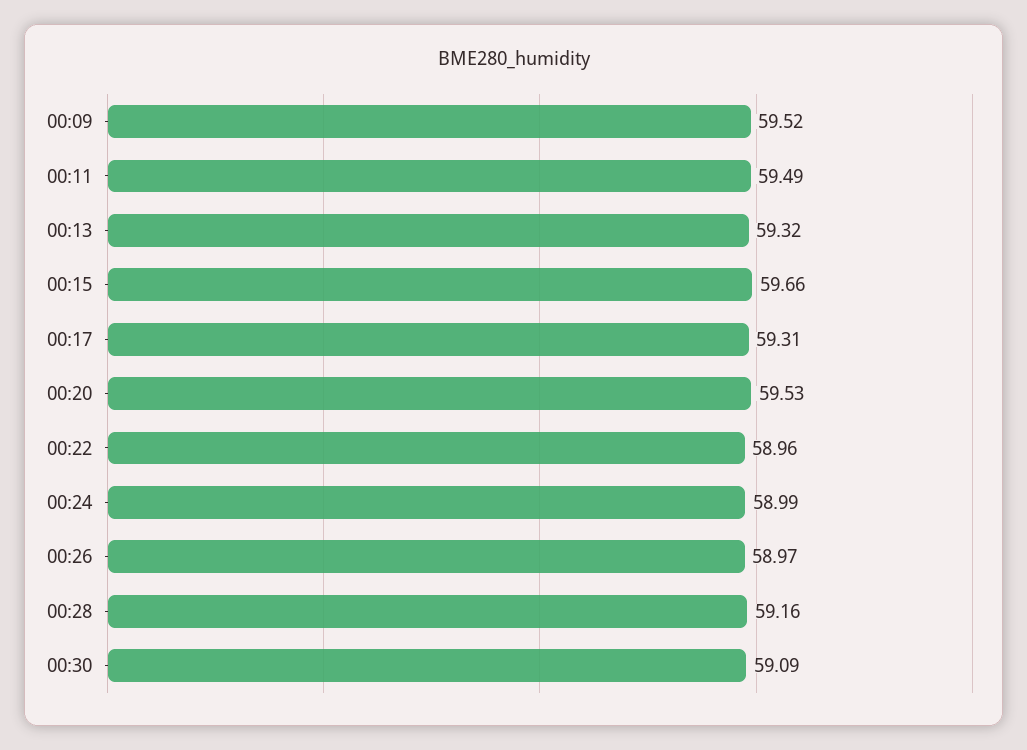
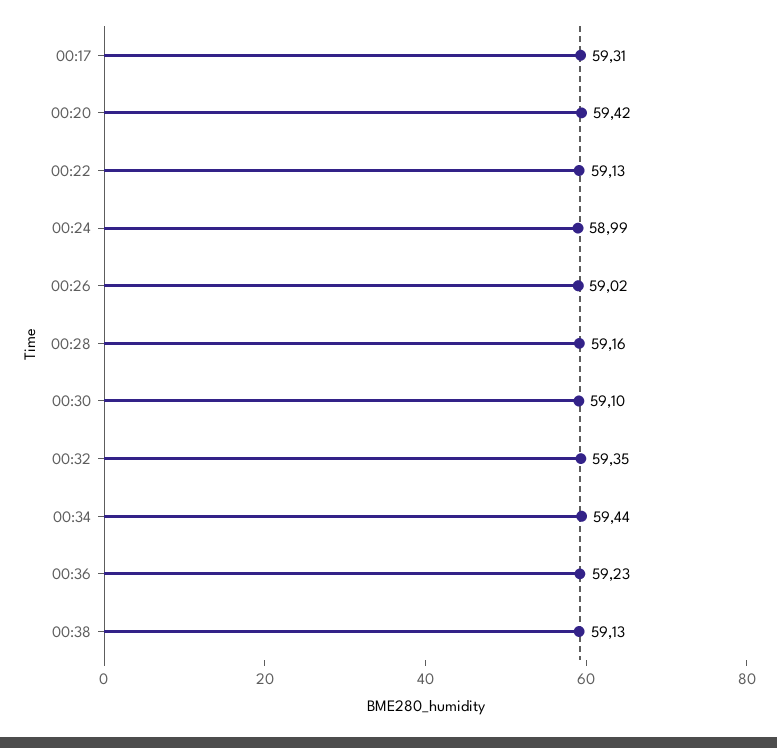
00:09: 59.52 -> none
00:11: 59.49 -> none
00:13: 59.32 -> none
00:15: 59.66 -> none
00:20: 59.53 -> 59.42
00:22: 58.96 -> 59.13
00:26: 58.97 -> 59.02
00:30: 59.09 -> 59.1
00:32: none -> 59.35
00:34: none -> 59.44
00:36: none -> 59.23
00:38: none -> 59.13

